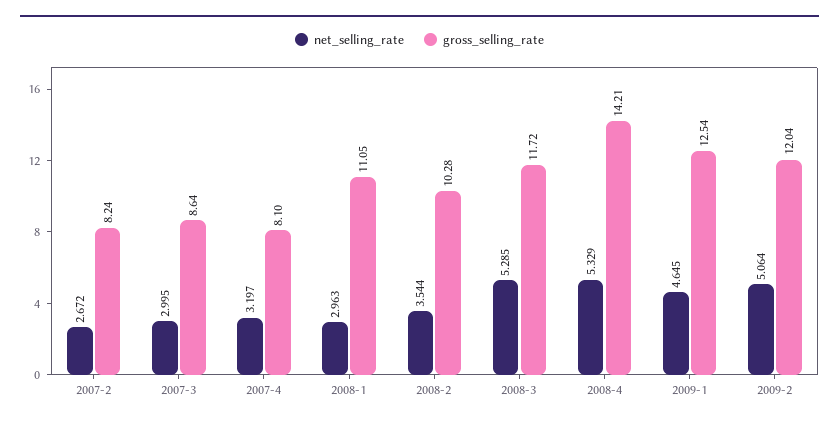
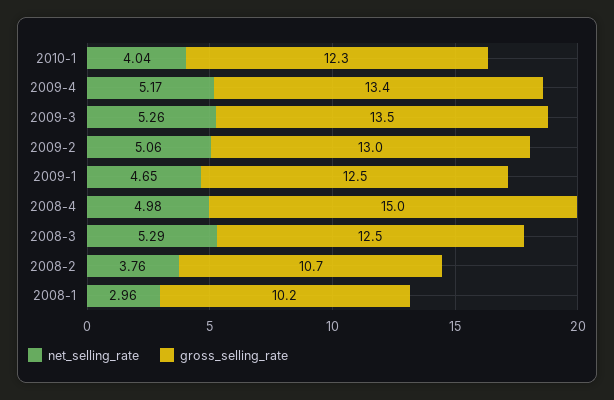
net_selling_rate, 2007-2: 2.672 -> none
gross_selling_rate, 2007-2: 8.24 -> none
net_selling_rate, 2007-3: 2.995 -> none
gross_selling_rate, 2007-3: 8.64 -> none
net_selling_rate, 2007-4: 3.197 -> none
gross_selling_rate, 2007-4: 8.1 -> none
gross_selling_rate, 2008-1: 11.05 -> 10.2
net_selling_rate, 2008-2: 3.544 -> 3.76
gross_selling_rate, 2008-2: 10.28 -> 10.7
gross_selling_rate, 2008-3: 11.72 -> 12.5
net_selling_rate, 2008-4: 5.329 -> 4.98
gross_selling_rate, 2008-4: 14.21 -> 15
gross_selling_rate, 2009-2: 12.04 -> 13
net_selling_rate, 2010-1: none -> 4.04
gross_selling_rate, 2010-1: none -> 12.3
net_selling_rate, 2009-4: none -> 5.17
gross_selling_rate, 2009-4: none -> 13.4
net_selling_rate, 2009-3: none -> 5.26
gross_selling_rate, 2009-3: none -> 13.5

